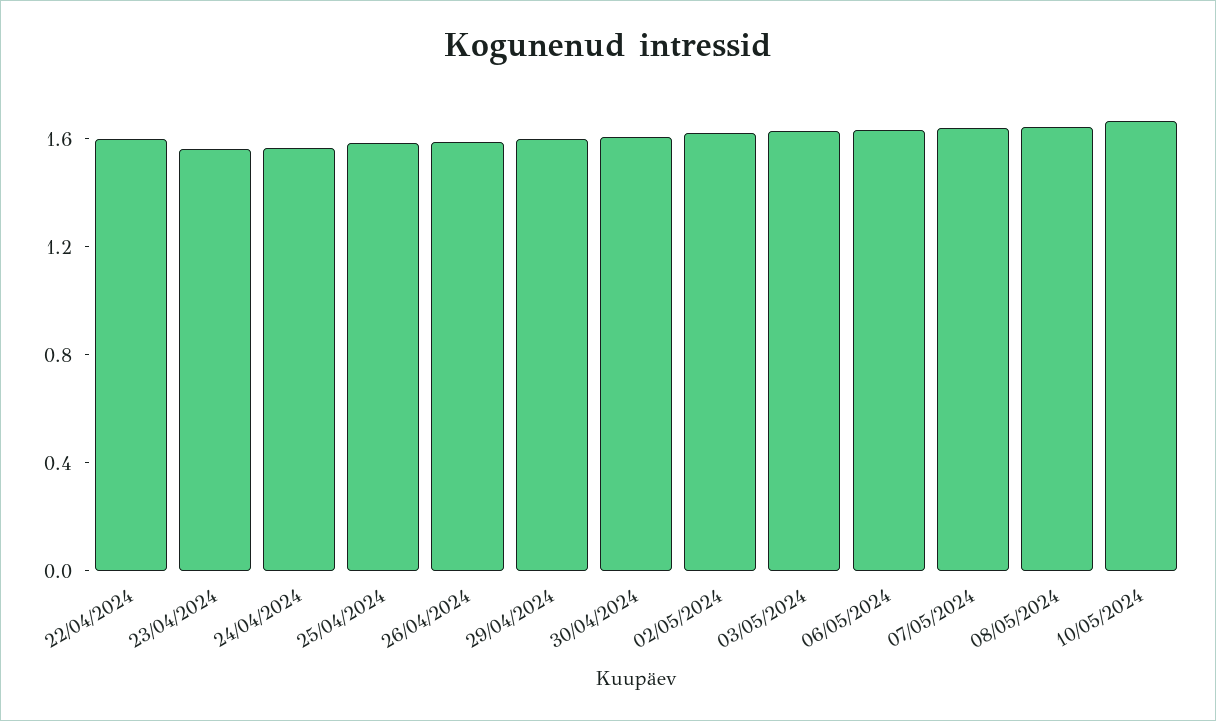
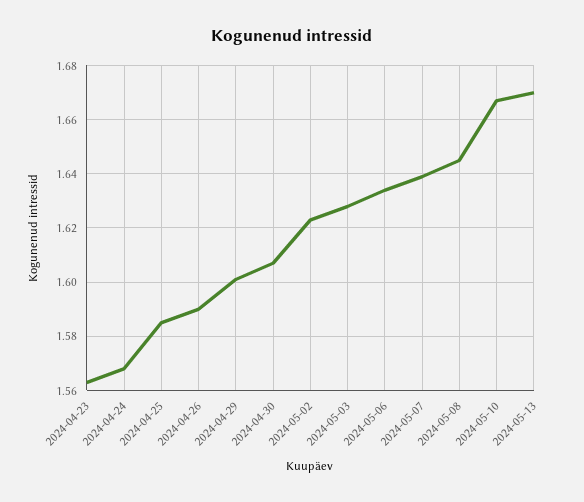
22/04/2024: 1.6 -> none
2024-05-13: none -> 1.67

